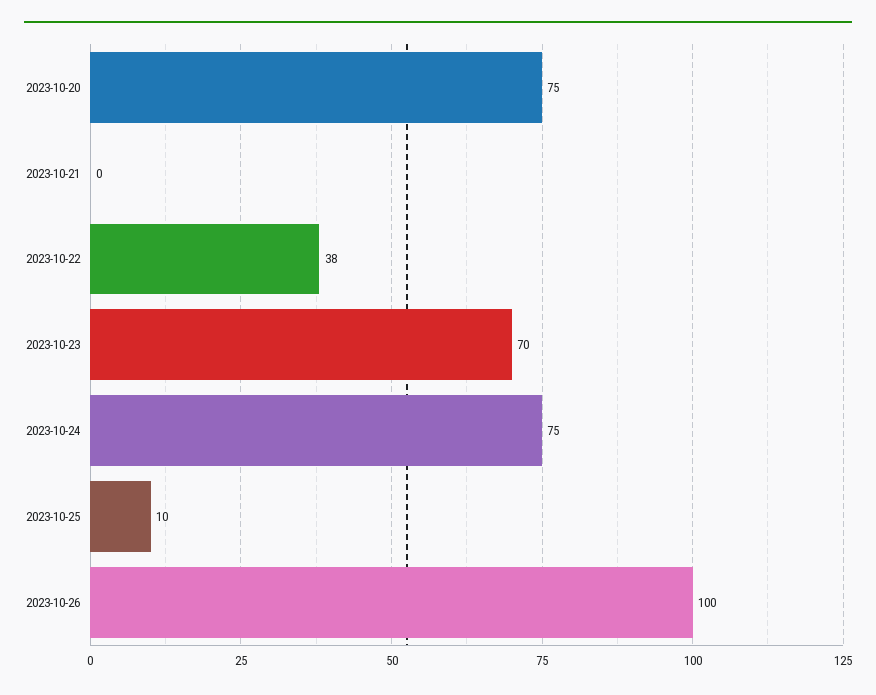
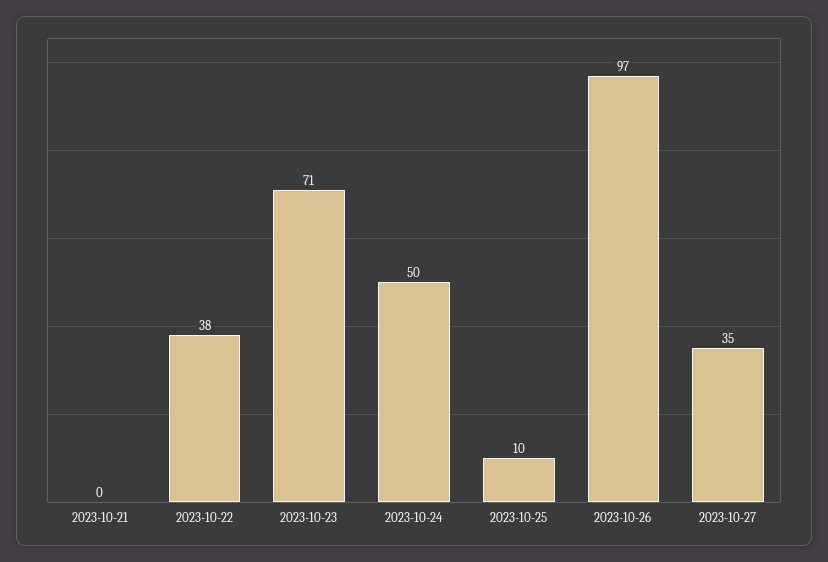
2023-10-20: 75 -> none
2023-10-23: 70 -> 71
2023-10-24: 75 -> 50
2023-10-26: 100 -> 97
2023-10-27: none -> 35

